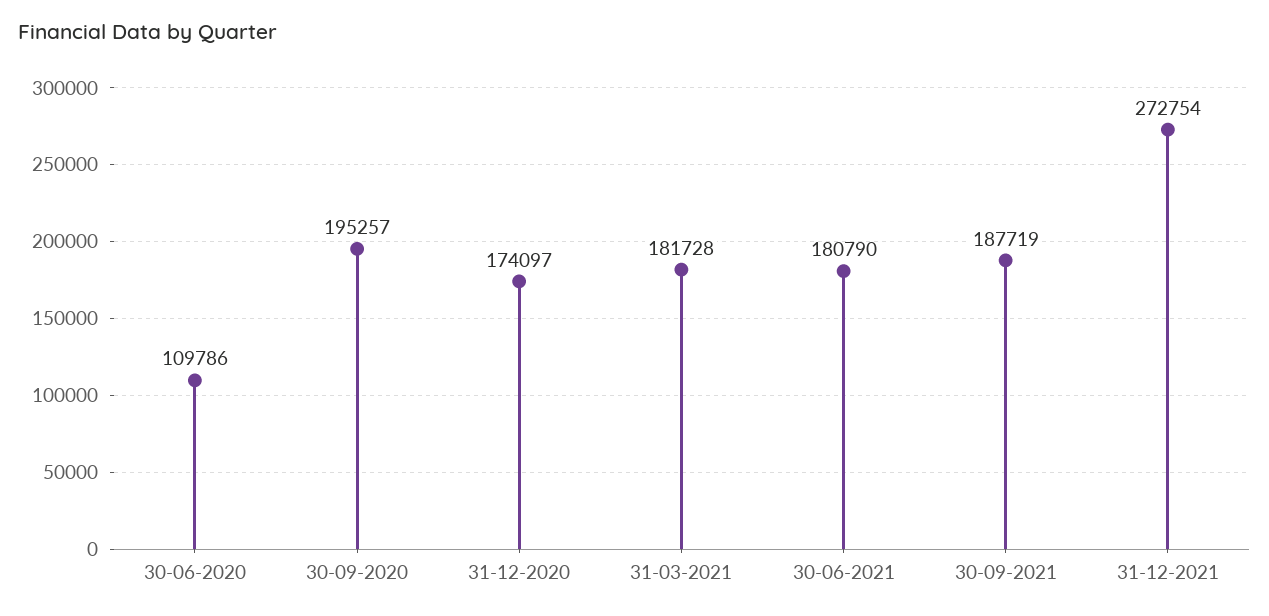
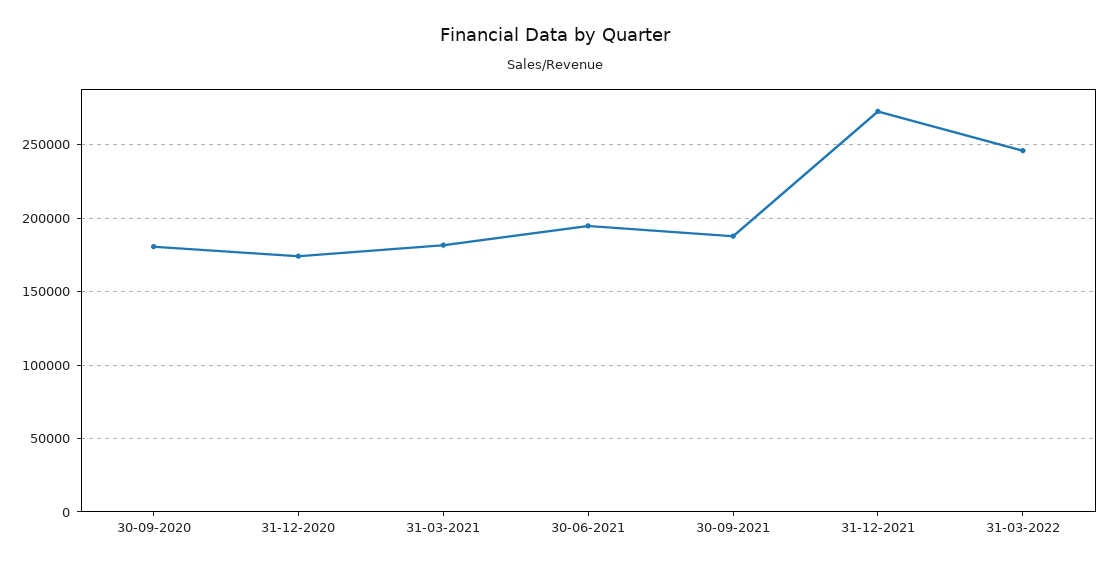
30-06-2020: 109786 -> none
30-09-2020: 195257 -> 180000
30-06-2021: 180790 -> 195000
31-03-2022: none -> 245000

